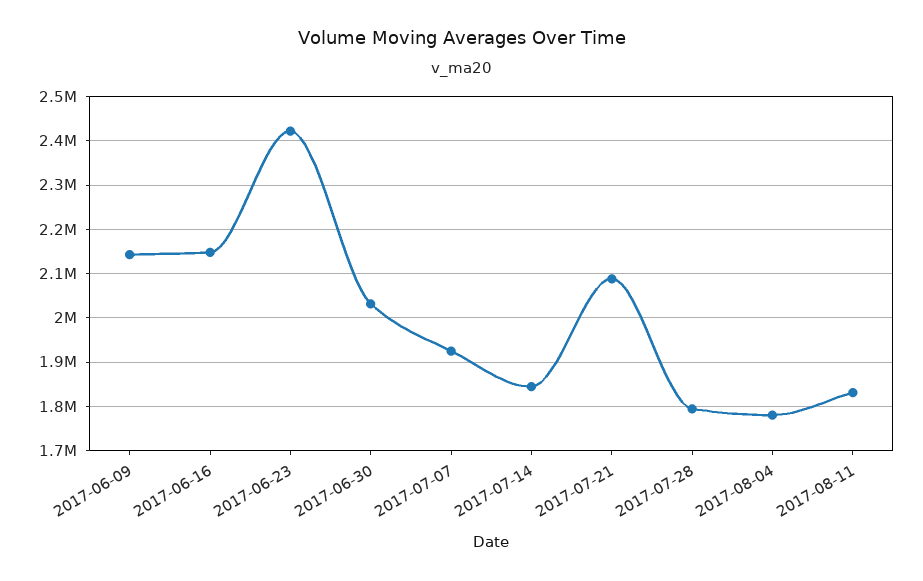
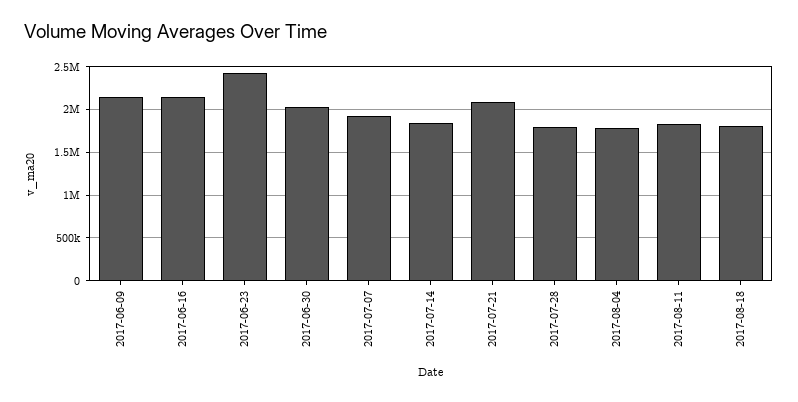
2017-08-18: none -> 1800000

